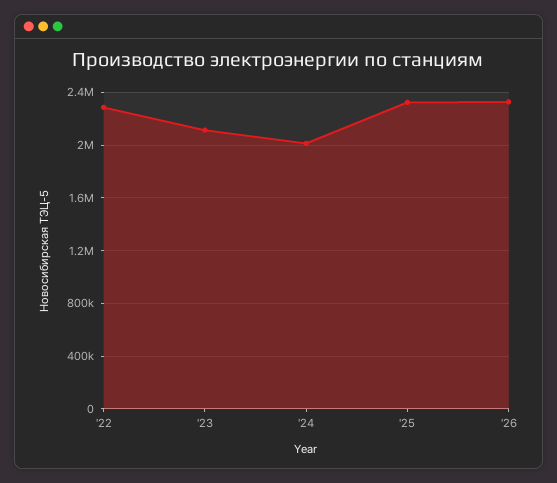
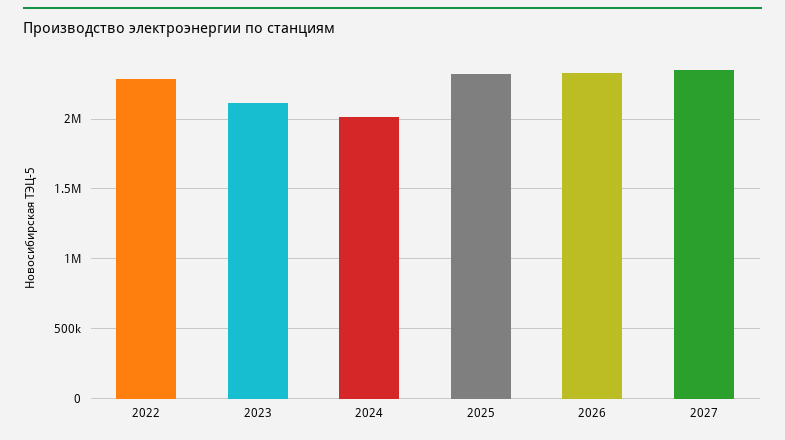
2027: none -> 2350000

